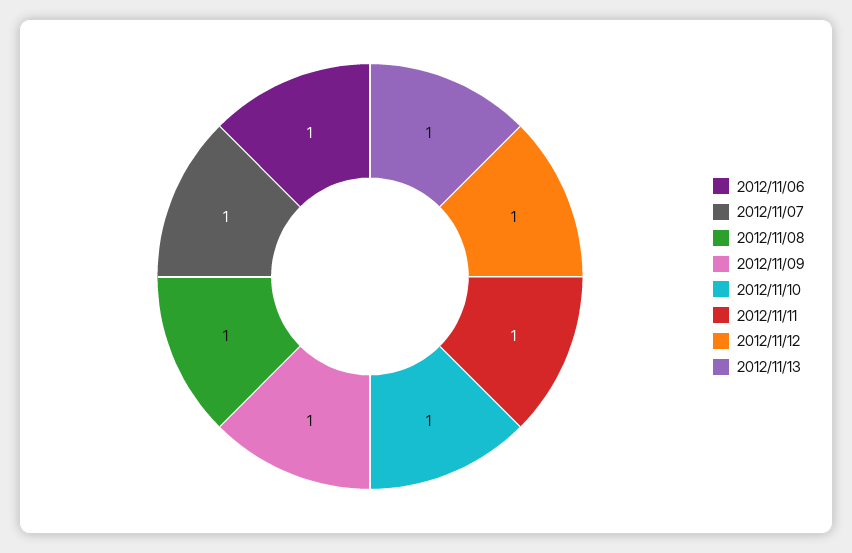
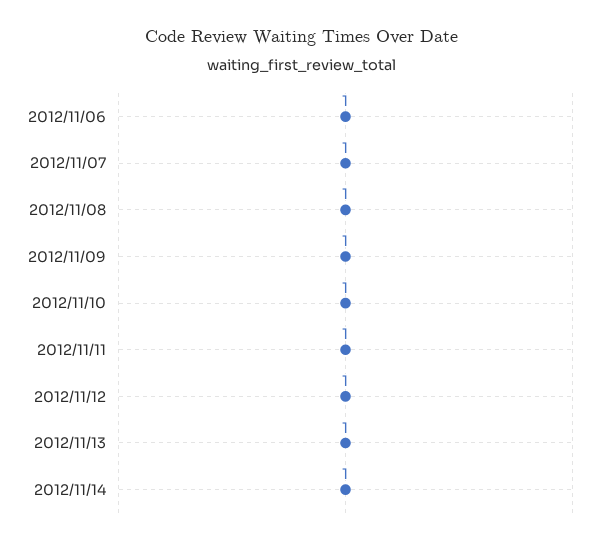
2012/11/14: none -> 1

